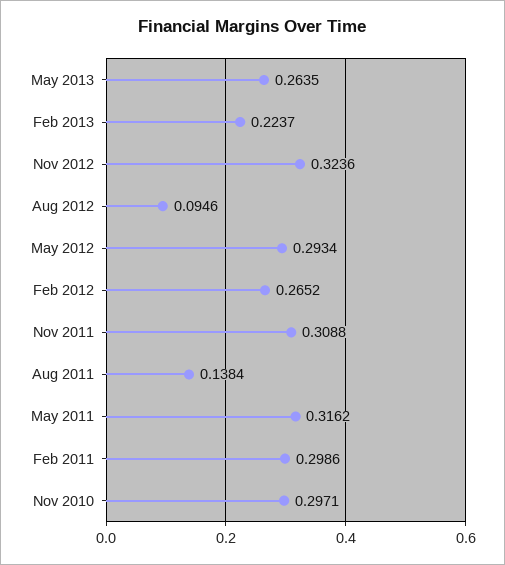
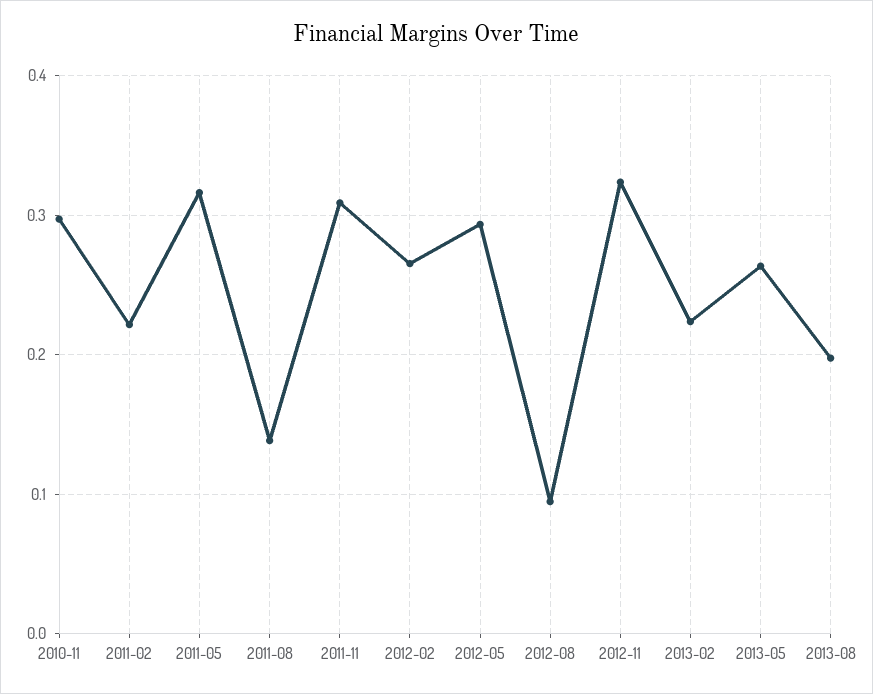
Feb 2011: 0.2986 -> 0.22
2013-08: none -> 0.2

